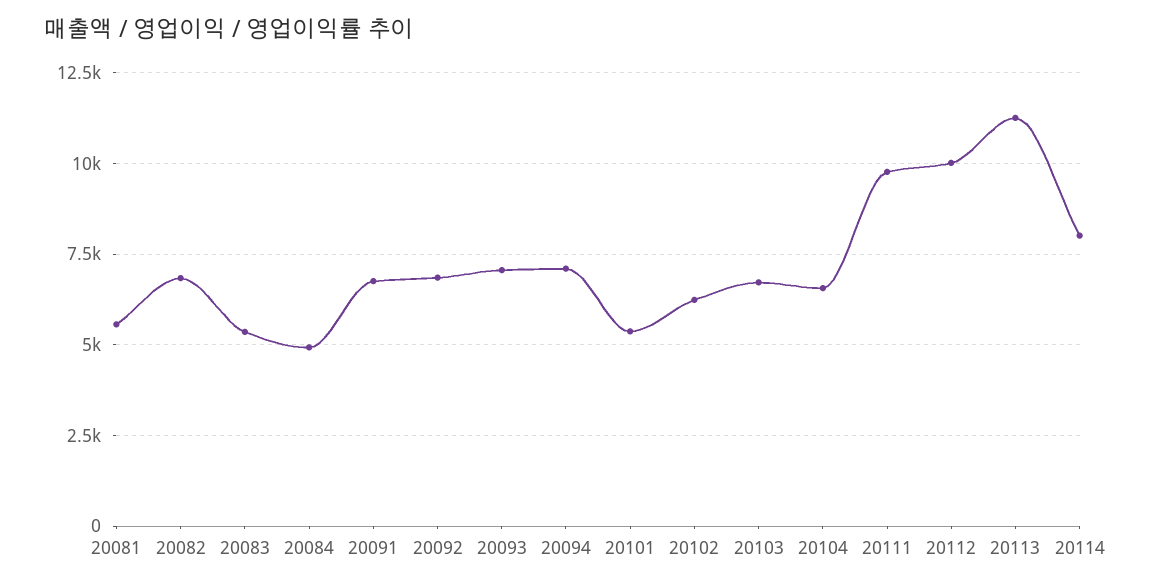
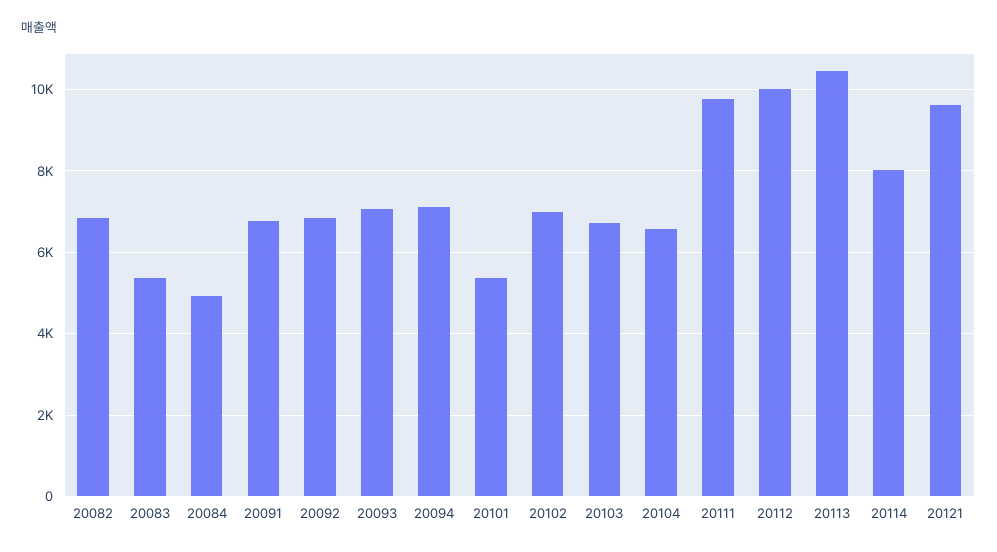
20081: 5500 -> none
20102: 6250 -> 7000
20113: 11250 -> 10400
20121: none -> 9600

